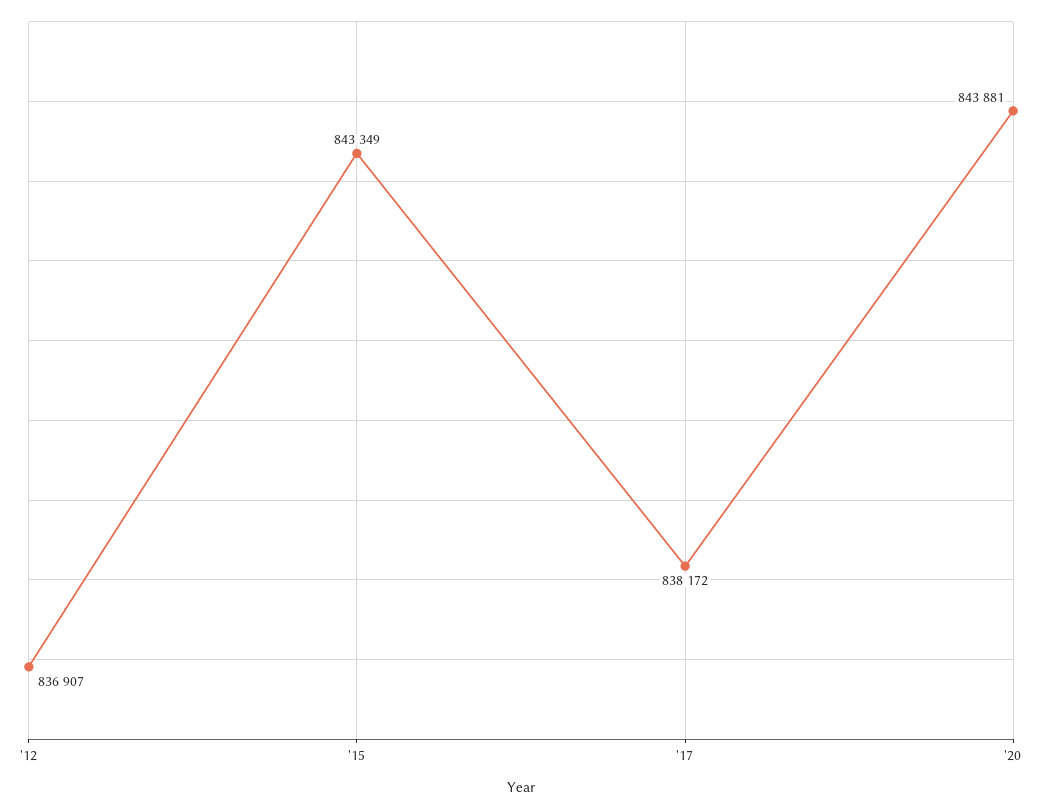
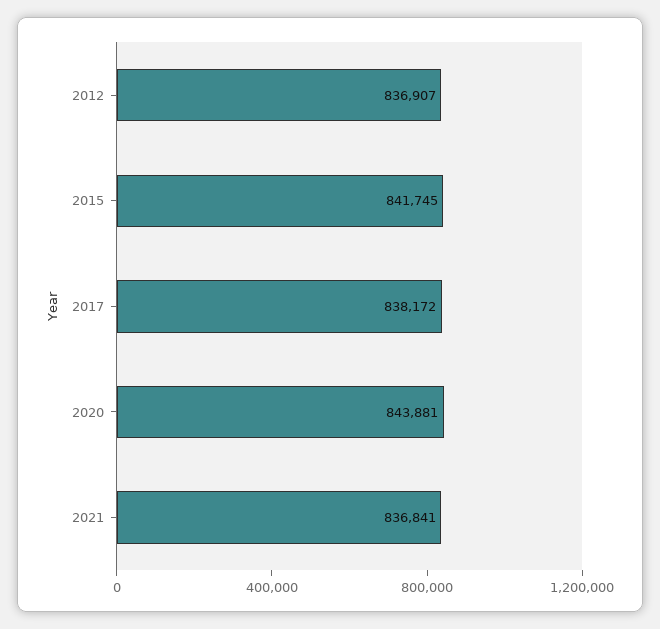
'15: 843349 -> 841745
2021: none -> 836841

